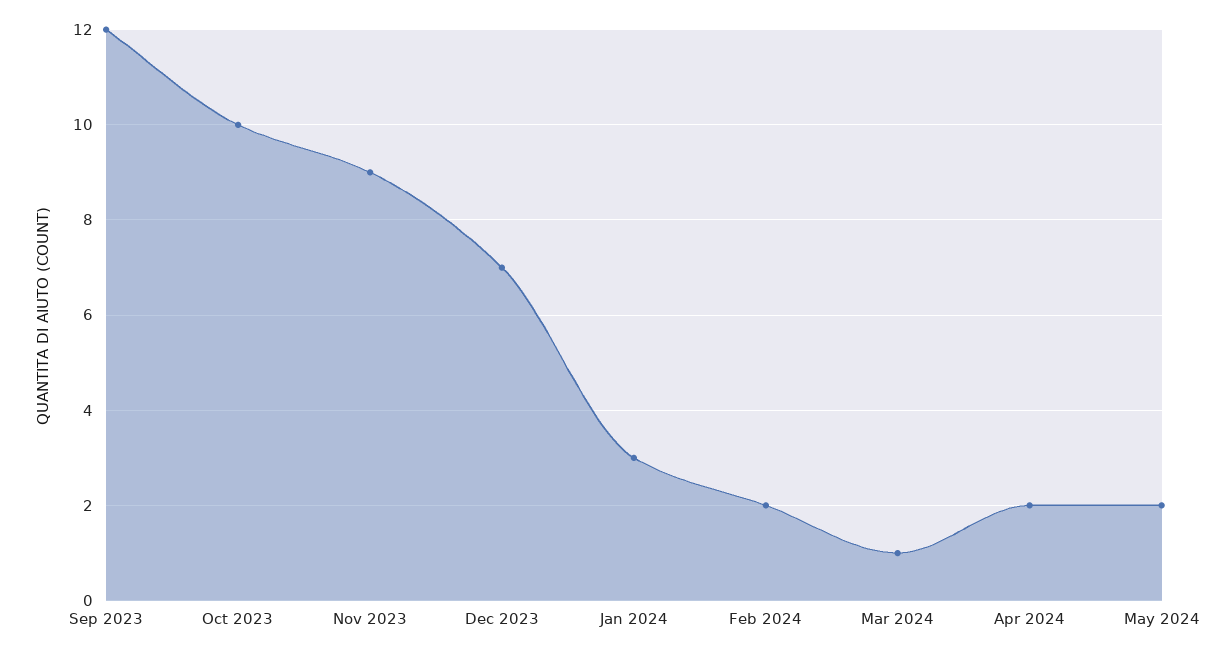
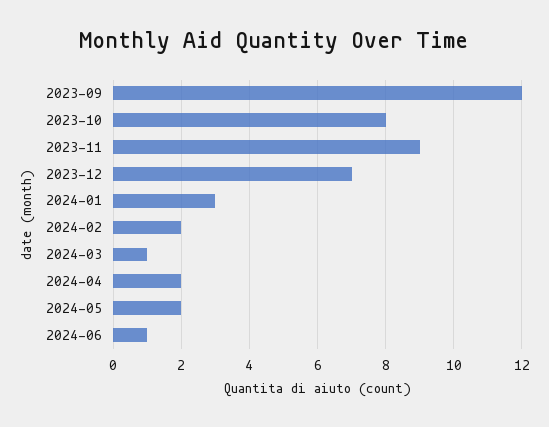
Oct 2023: 10 -> 8
2024-06: none -> 1

